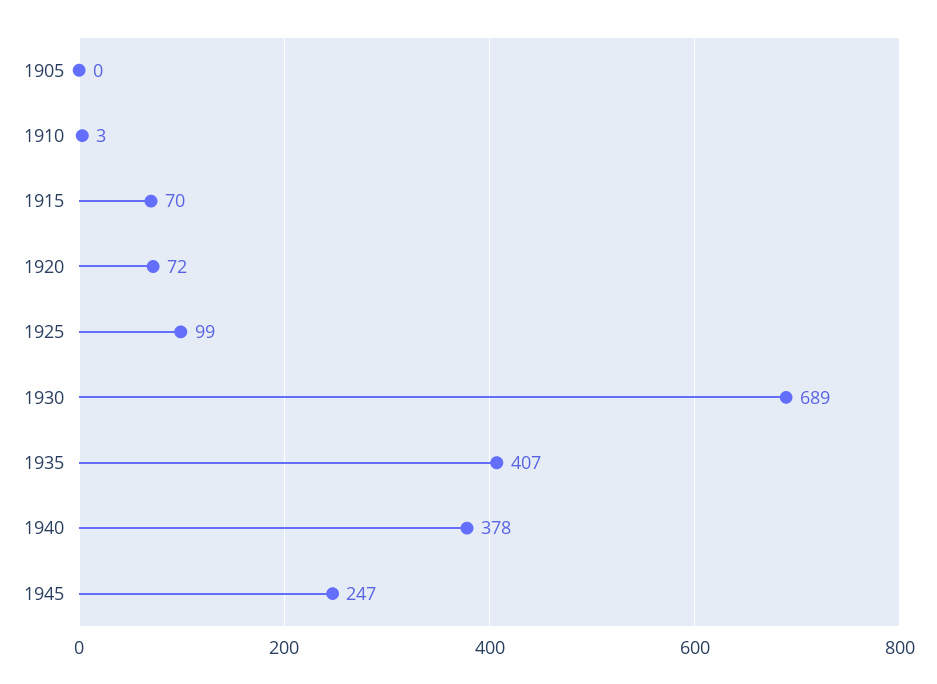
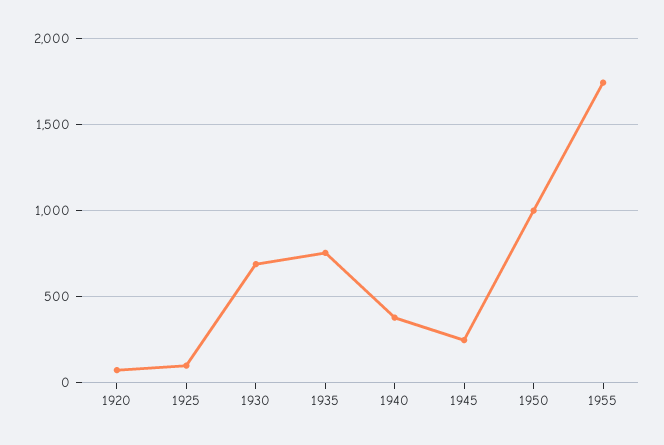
1905: 0 -> none
1910: 3 -> none
1915: 70 -> none
1935: 407 -> 750
1950: none -> 1000
1955: none -> 1750

